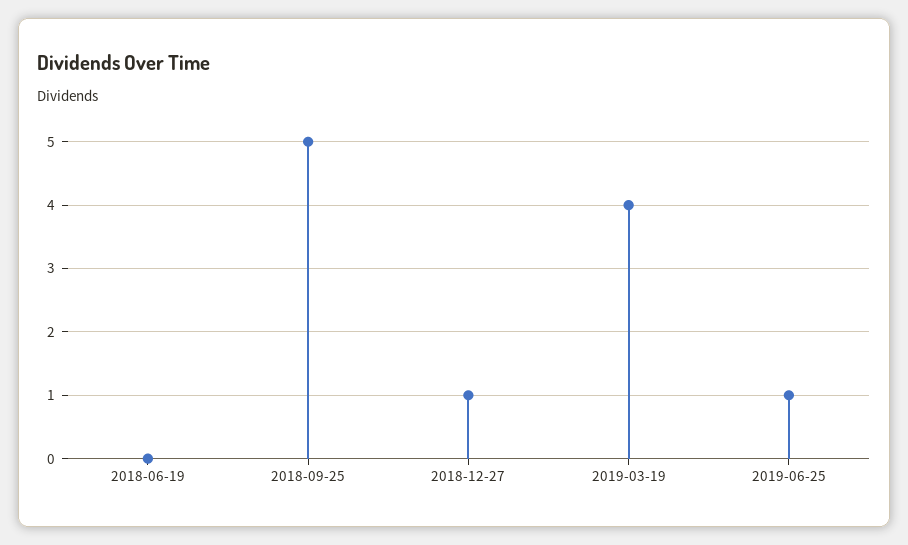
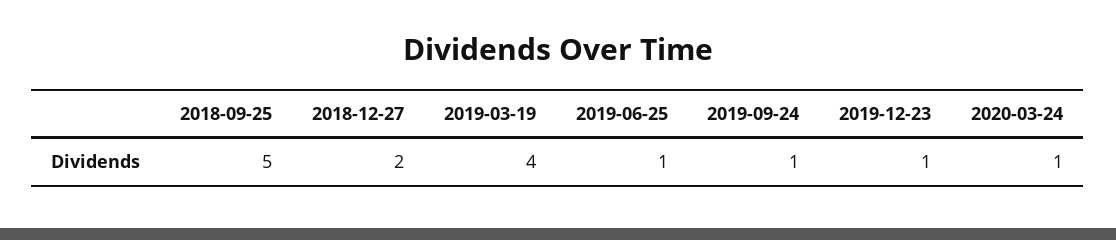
2018-06-19: 0 -> none
2018-12-27: 1 -> 2
2019-09-24: none -> 1
2019-12-23: none -> 1
2020-03-24: none -> 1

